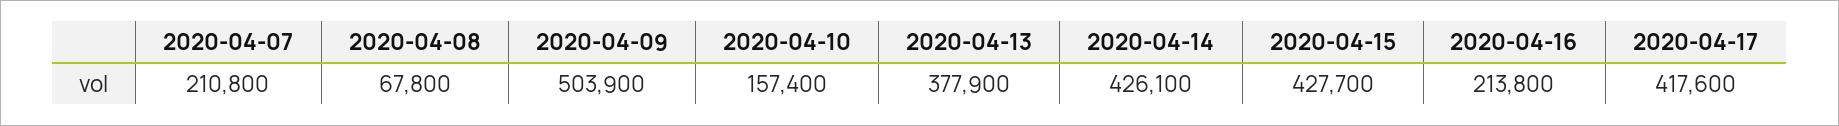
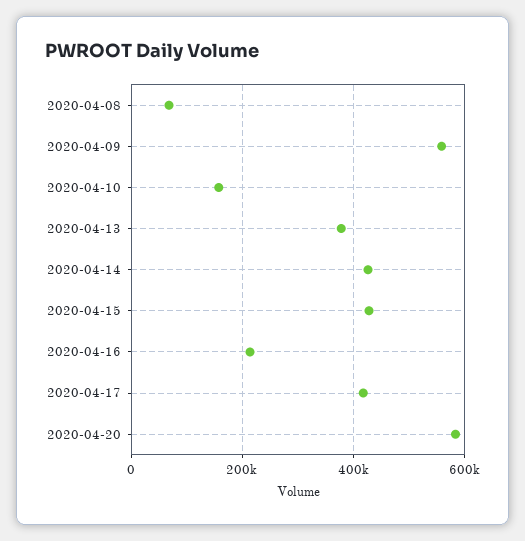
2020-04-07: 210800 -> none
2020-04-09: 503900 -> 560000
2020-04-20: none -> 580000

